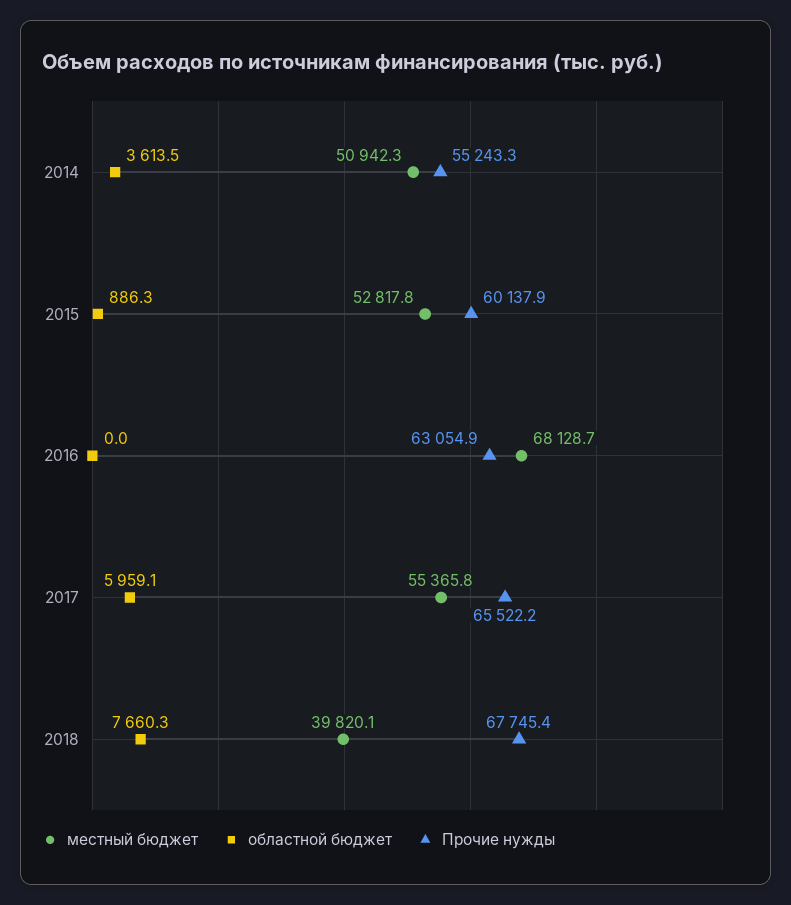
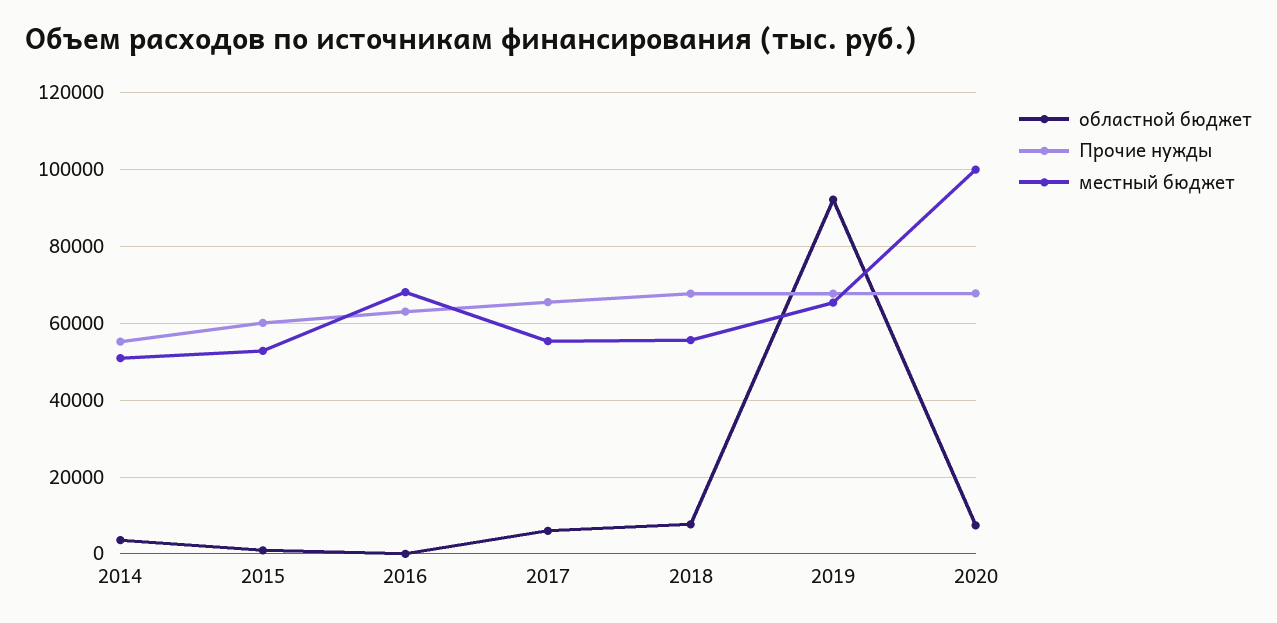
местный бюджет, 2018: 39820.1 -> 56000
областной бюджет, 2019: none -> 92000
Прочие нужды, 2019: none -> 68000
местный бюджет, 2019: none -> 66000
областной бюджет, 2020: none -> 8000
Прочие нужды, 2020: none -> 68000
местный бюджет, 2020: none -> 100000

